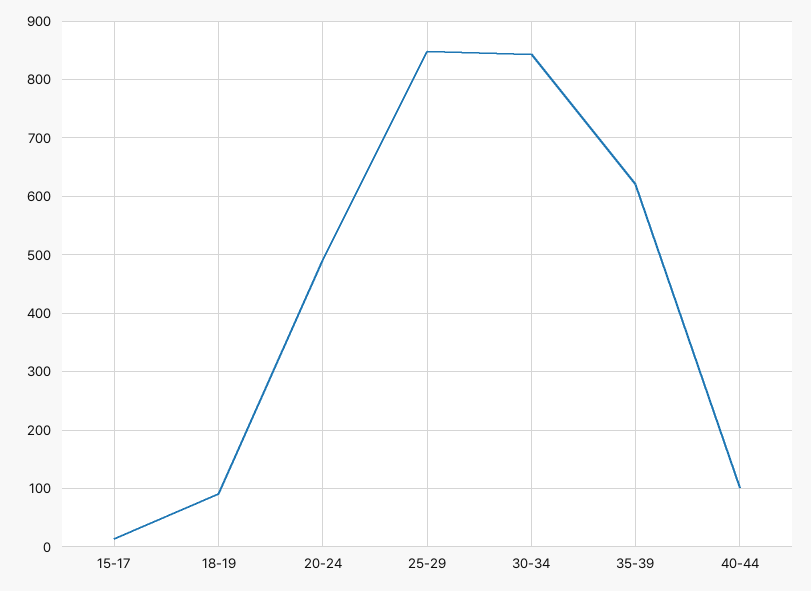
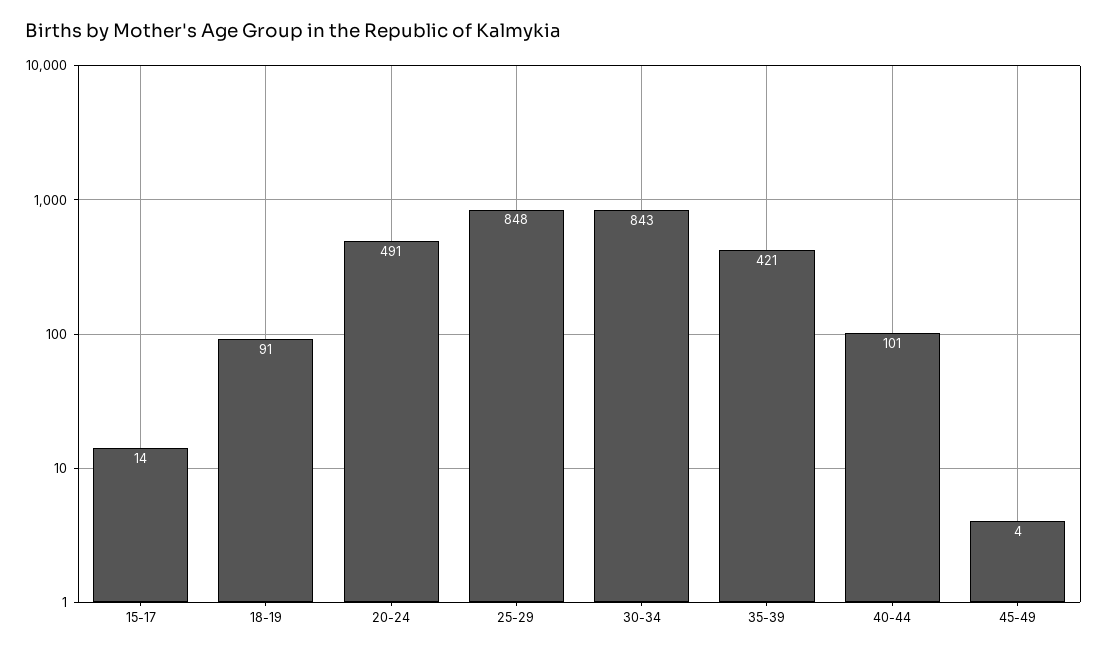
35-39: 620 -> 421
45-49: none -> 4

